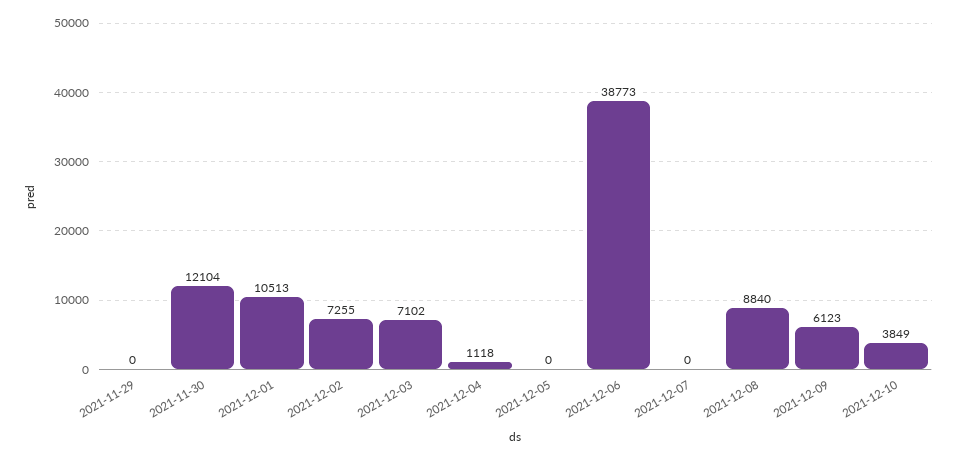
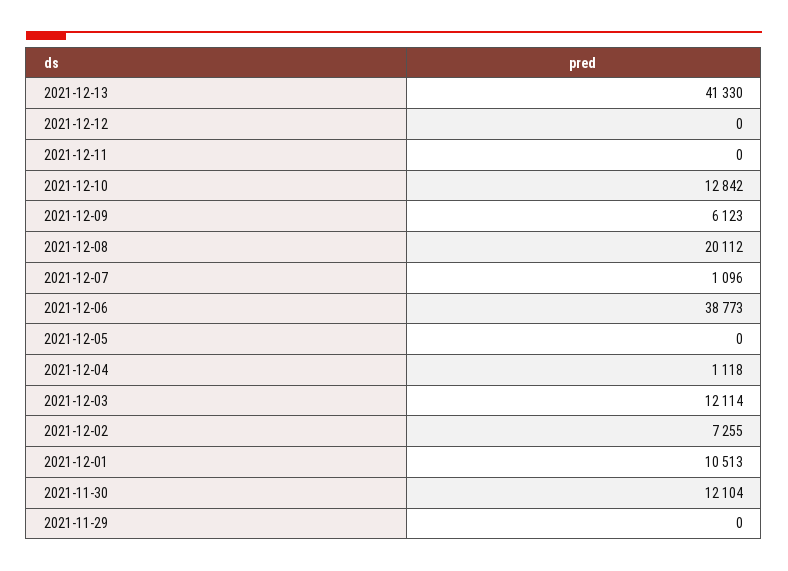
2021-12-03: 7102 -> 12114
2021-12-07: 0 -> 1096
2021-12-08: 8840 -> 20112
2021-12-10: 3849 -> 12842
2021-12-13: none -> 41330
2021-12-12: none -> 0
2021-12-11: none -> 0

